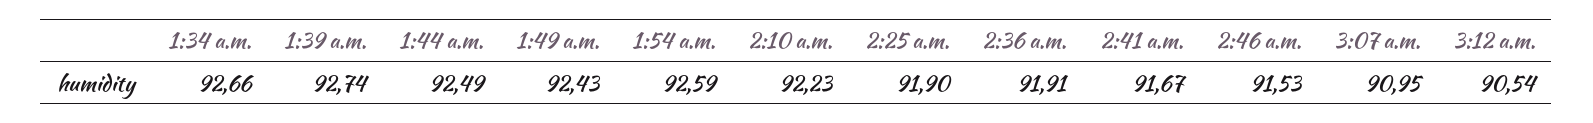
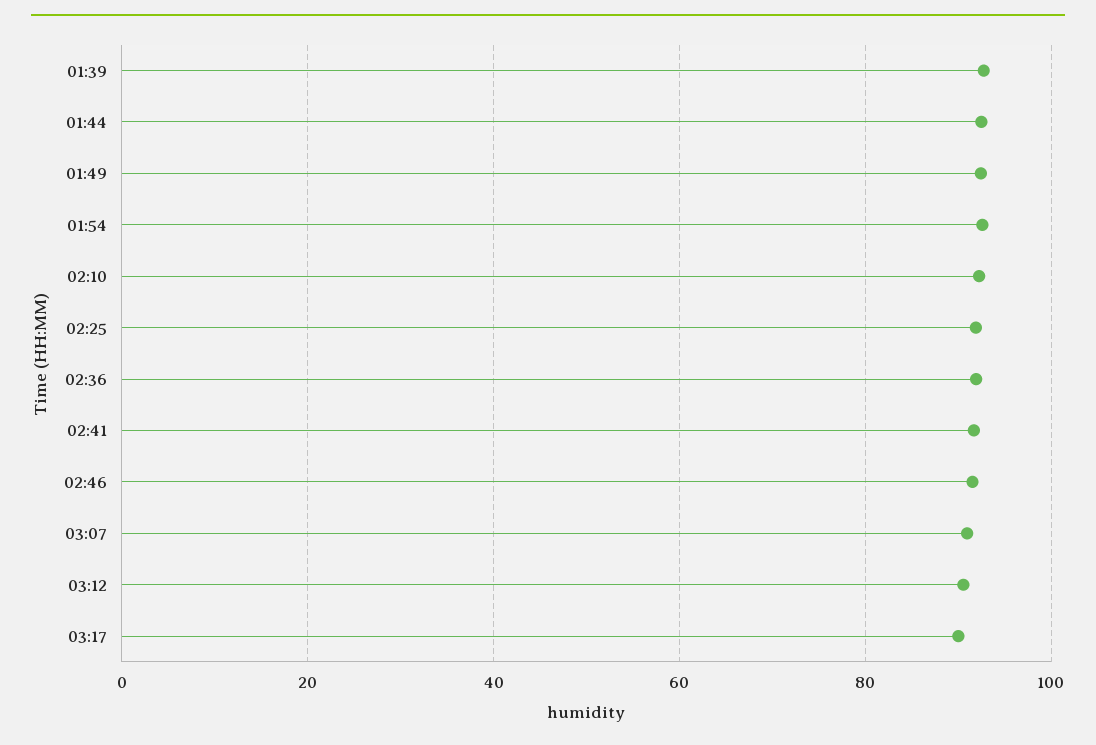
1:34 a.m.: 92.66 -> none
03:17: none -> 90

